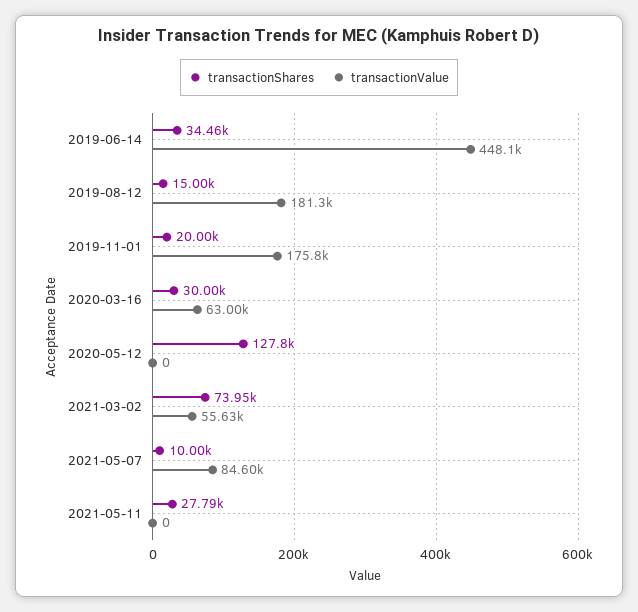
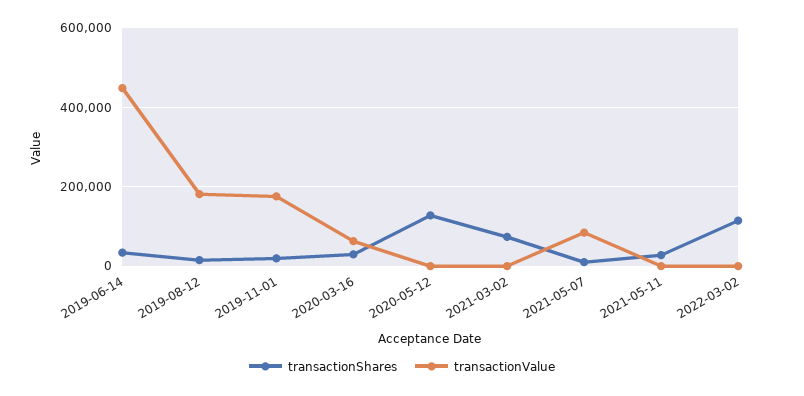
transactionValue, 2021-03-02: 55630 -> 0
transactionShares, 2022-03-02: none -> 120000
transactionValue, 2022-03-02: none -> 0

